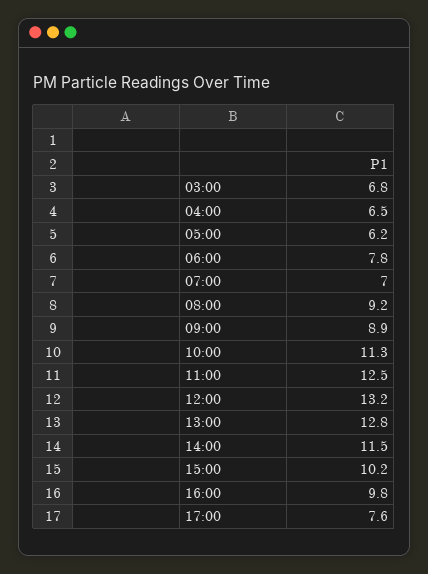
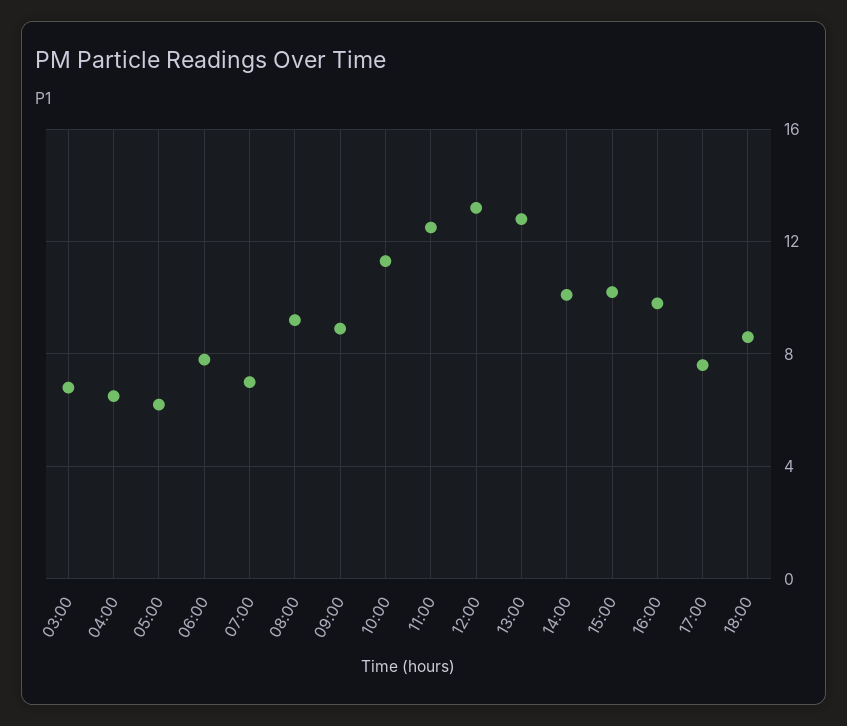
14:00: 11.5 -> 10
18:00: none -> 8.5

